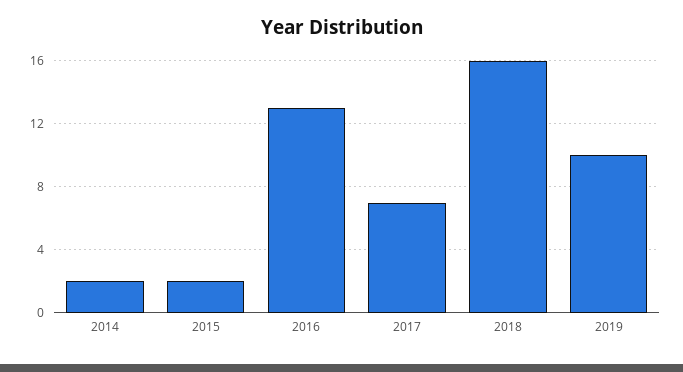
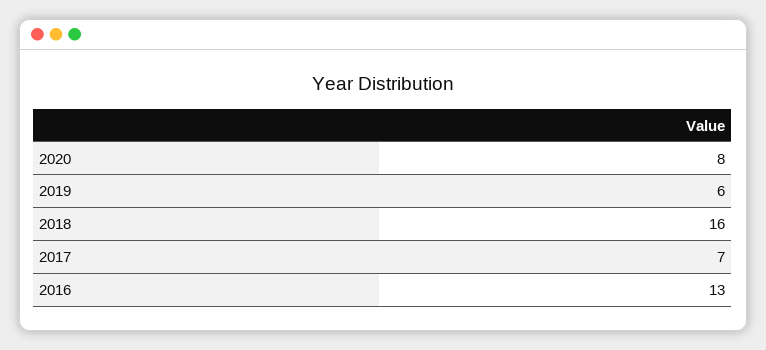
2014: 2 -> none
2015: 2 -> none
2019: 10 -> 6
2020: none -> 8

